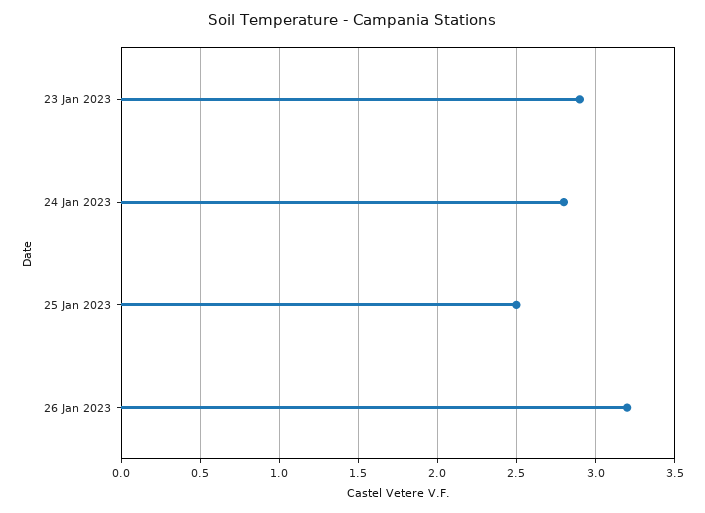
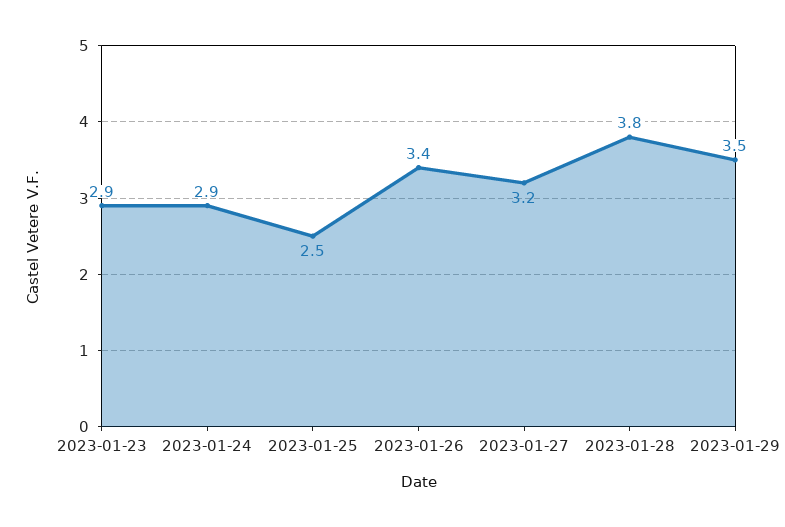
24 Jan 2023: 2.8 -> 2.9
26 Jan 2023: 3.2 -> 3.4
2023-01-27: none -> 3.2
2023-01-28: none -> 3.8
2023-01-29: none -> 3.5

